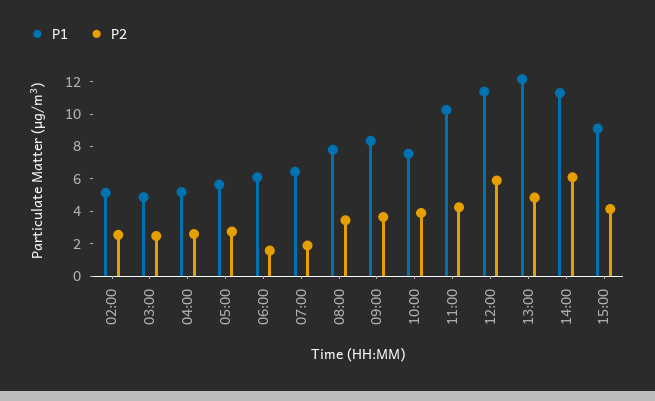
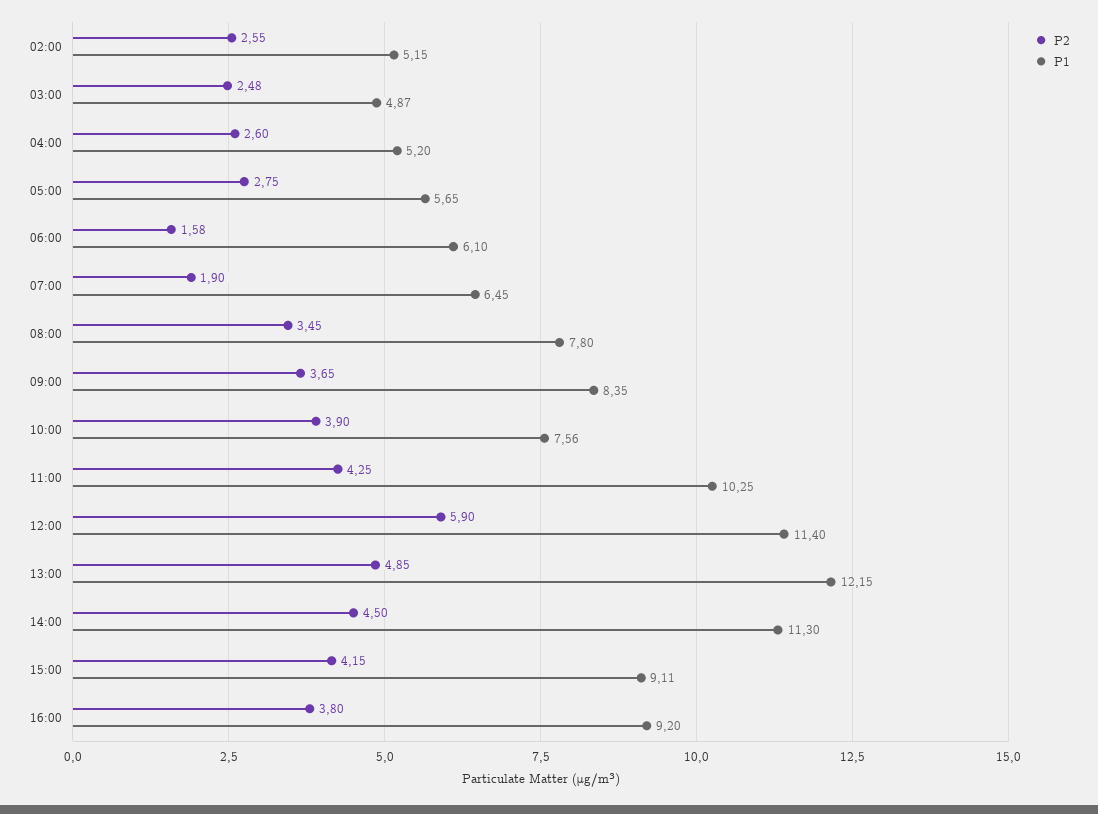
P2, 14:00: 6 -> 4.5
P2, 16:00: none -> 3.8
P1, 16:00: none -> 9.2

